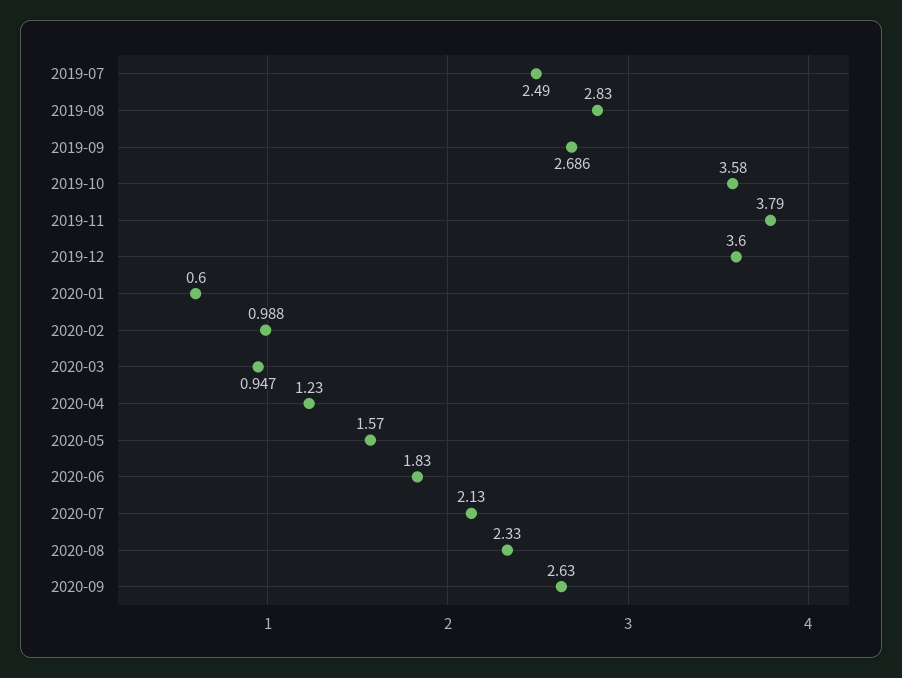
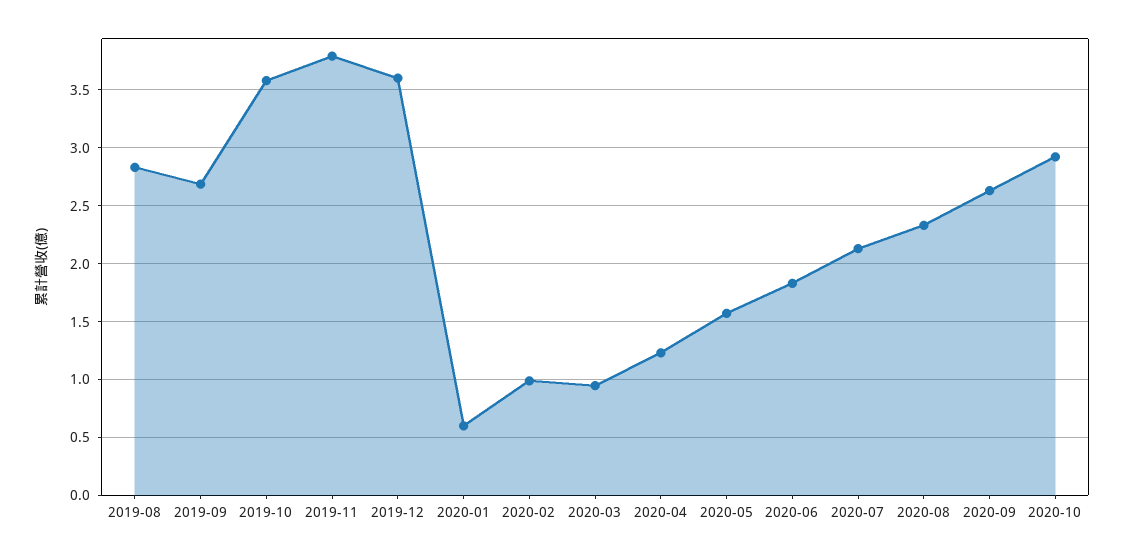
2019-07: 2.49 -> none
2020-10: none -> 2.9

